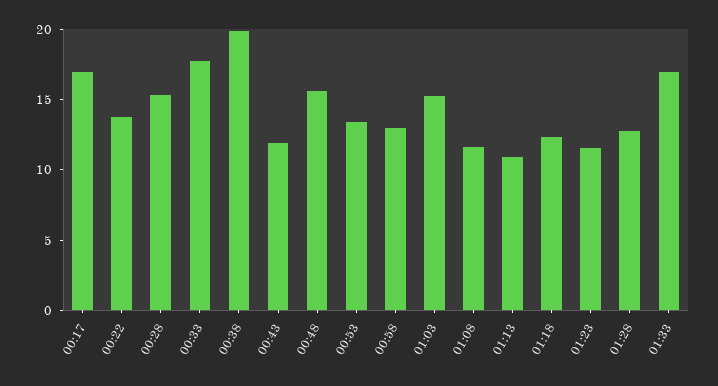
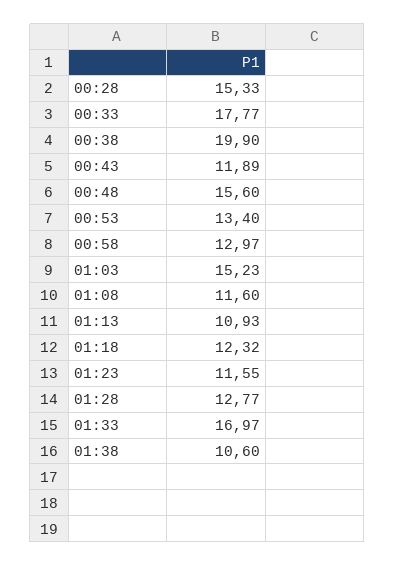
00:17: 17 -> none
00:22: 14 -> none
01:38: none -> 10.6

